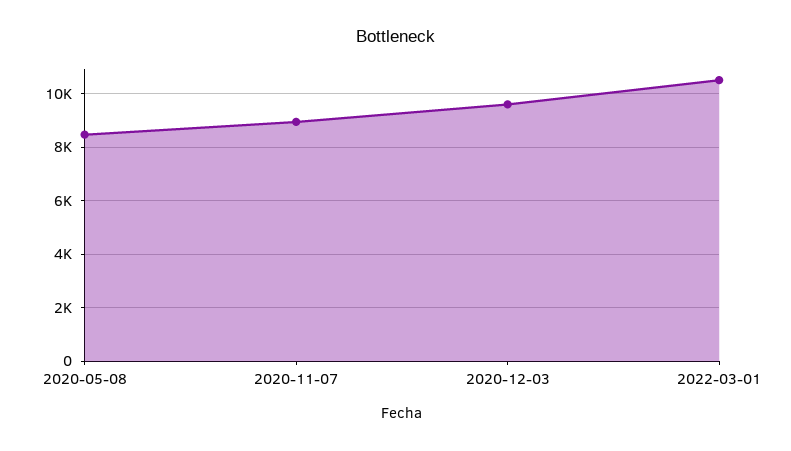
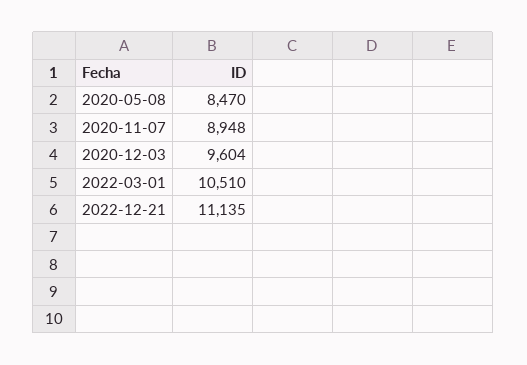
2022-12-21: none -> 11135

